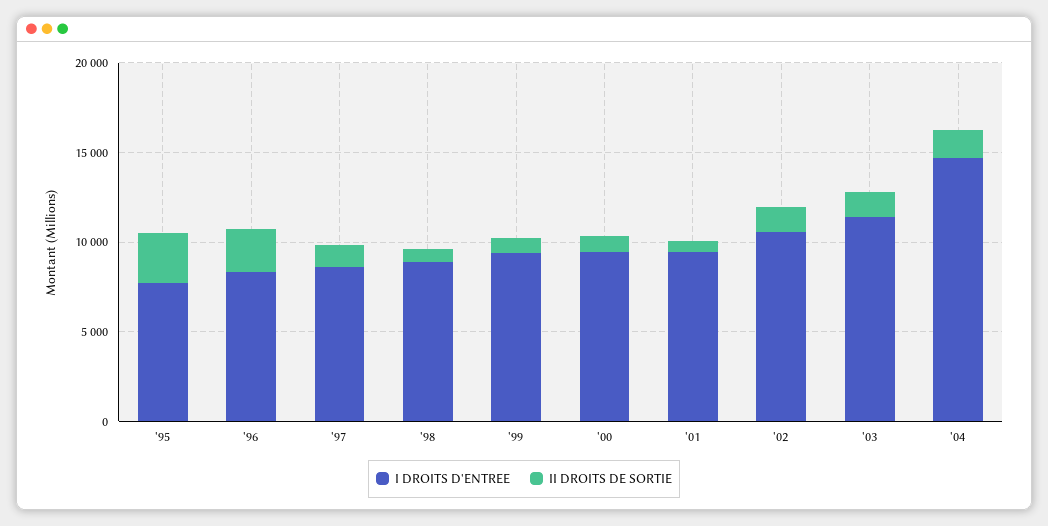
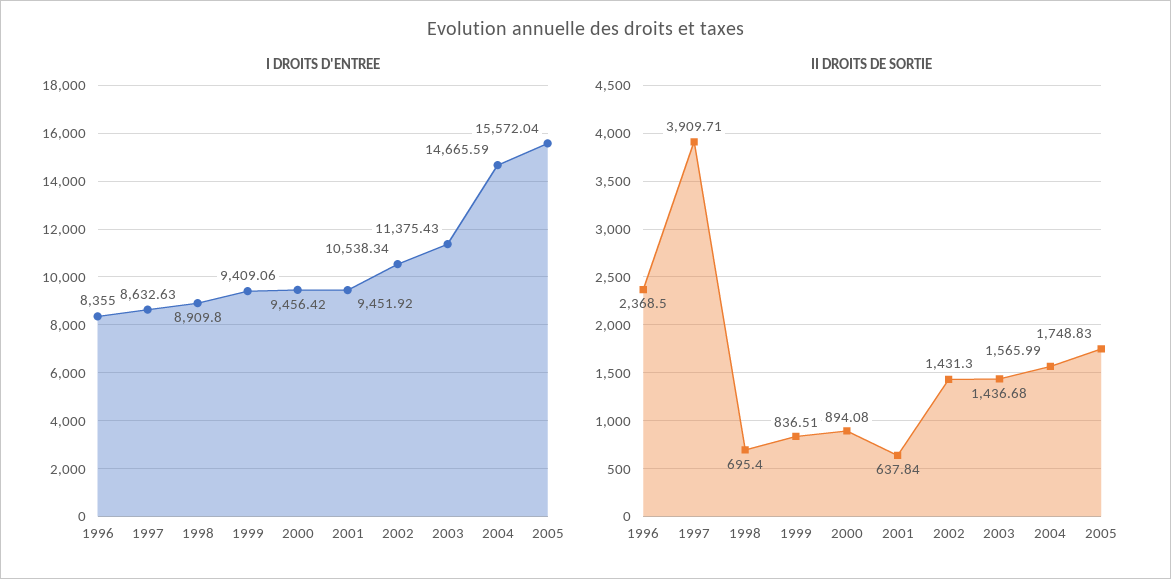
I DROITS D'ENTREE, '95: 8000 -> none
II DROITS DE SORTIE, '95: 3000 -> none
II DROITS DE SORTIE, '97: 1000 -> 3909.71
I DROITS D'ENTREE, 2005: none -> 15572.04
II DROITS DE SORTIE, 2005: none -> 1748.83

